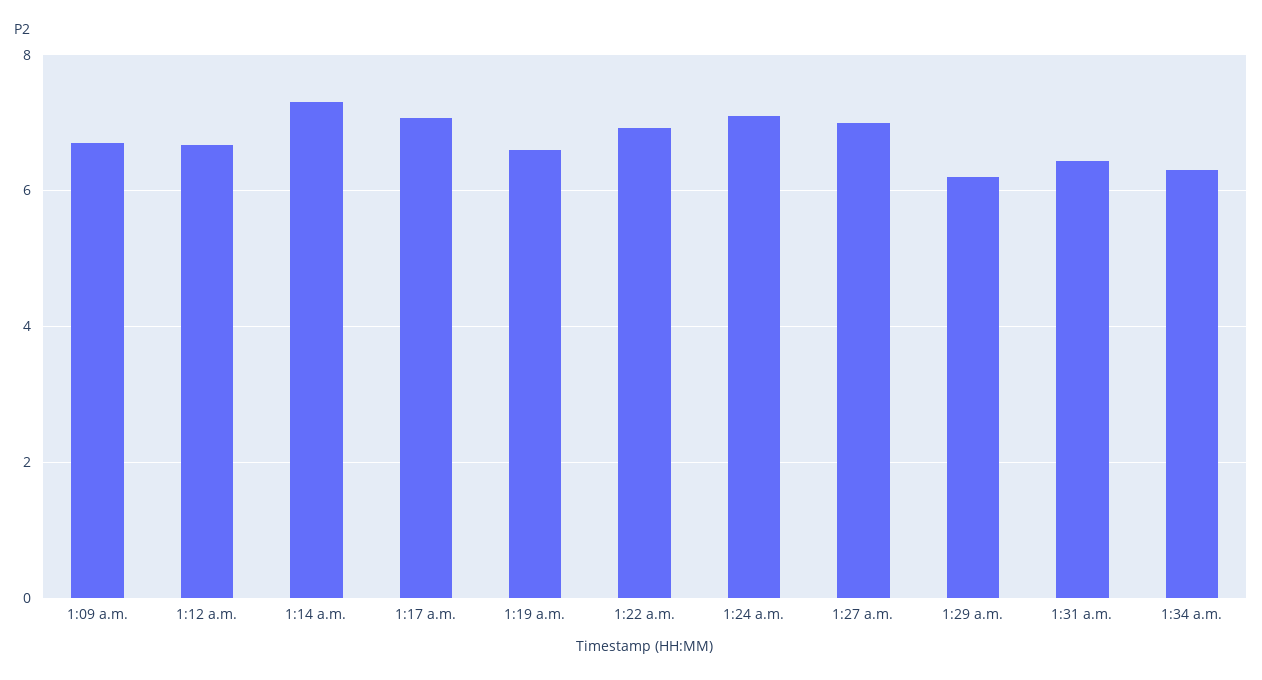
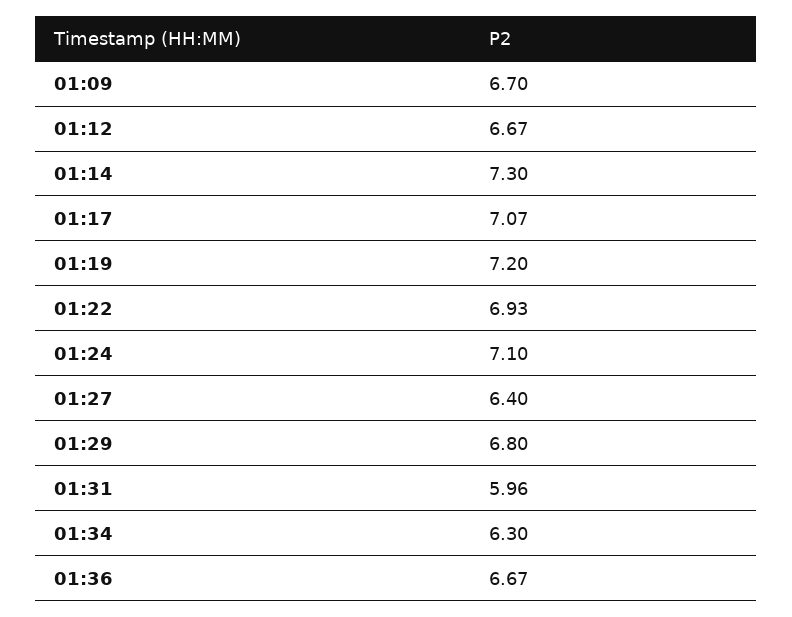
1:19 a.m.: 6.6 -> 7.2
1:27 a.m.: 7 -> 6.4
1:29 a.m.: 6.2 -> 6.8
1:31 a.m.: 6.4 -> 5.96
01:36: none -> 6.67

